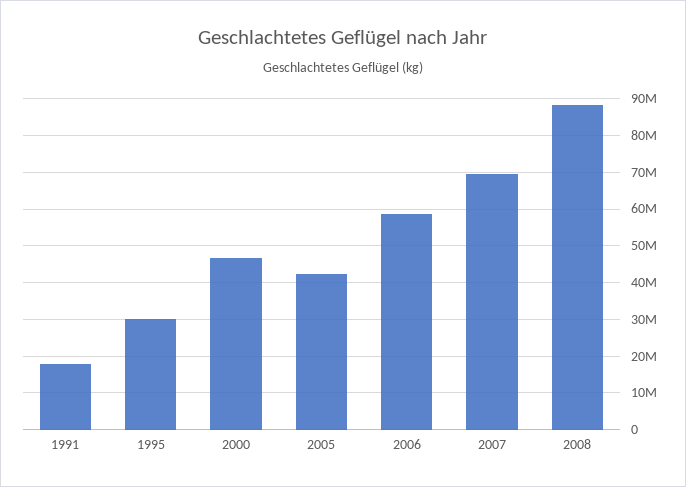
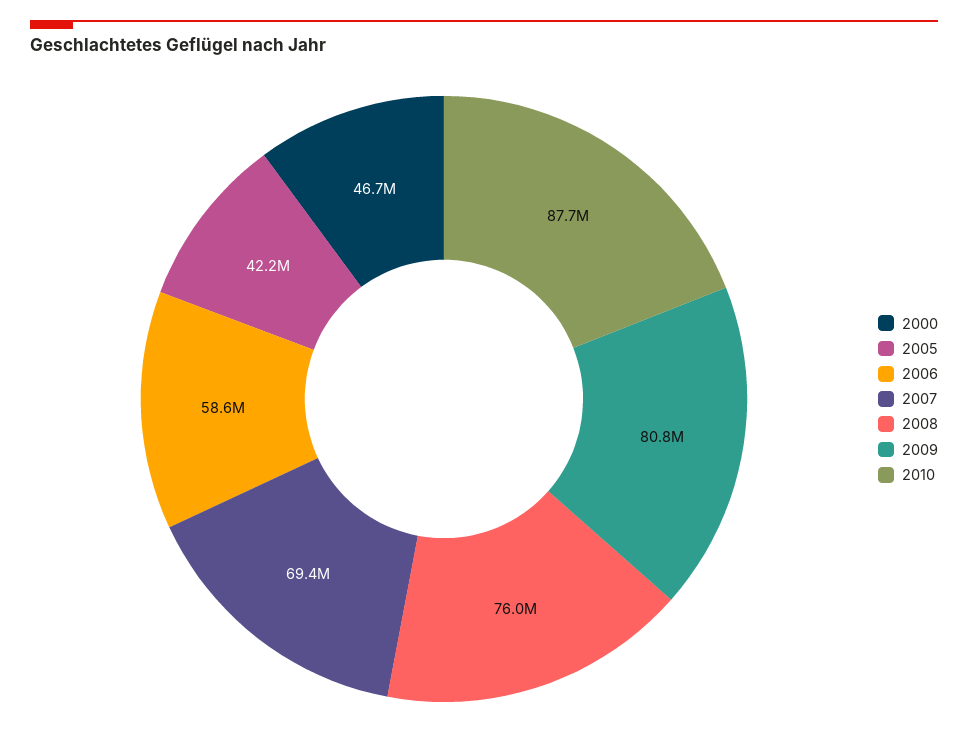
1991: 18000000 -> none
1995: 30000000 -> none
2008: 88000000 -> 76000000
2009: none -> 80800000
2010: none -> 87700000

